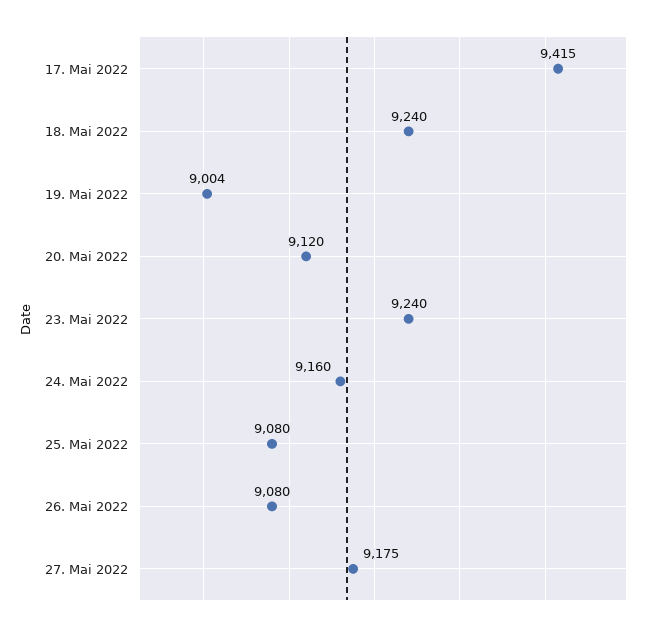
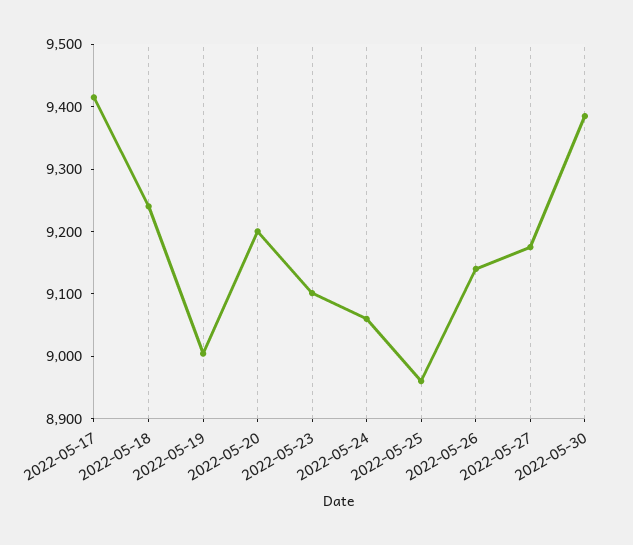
20. Mai 2022: 9120 -> 9200
23. Mai 2022: 9240 -> 9100
24. Mai 2022: 9160 -> 9060
25. Mai 2022: 9080 -> 8960
26. Mai 2022: 9080 -> 9140
2022-05-30: none -> 9380

